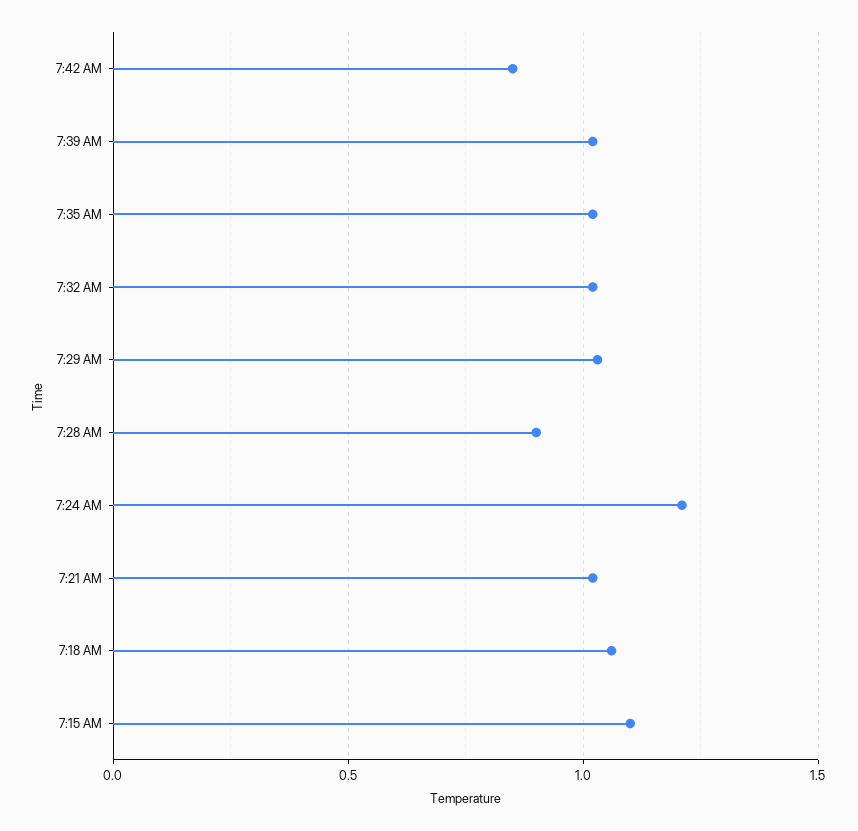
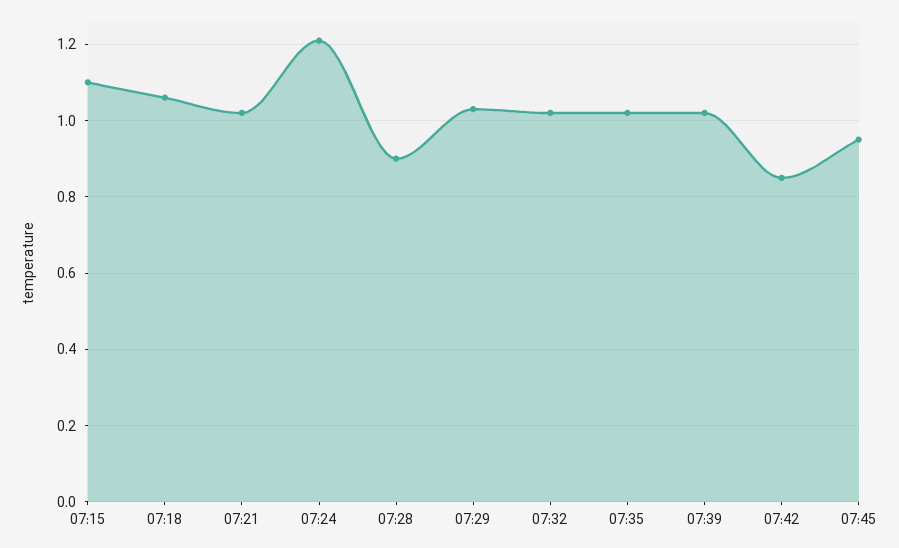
07:45: none -> 0.95

